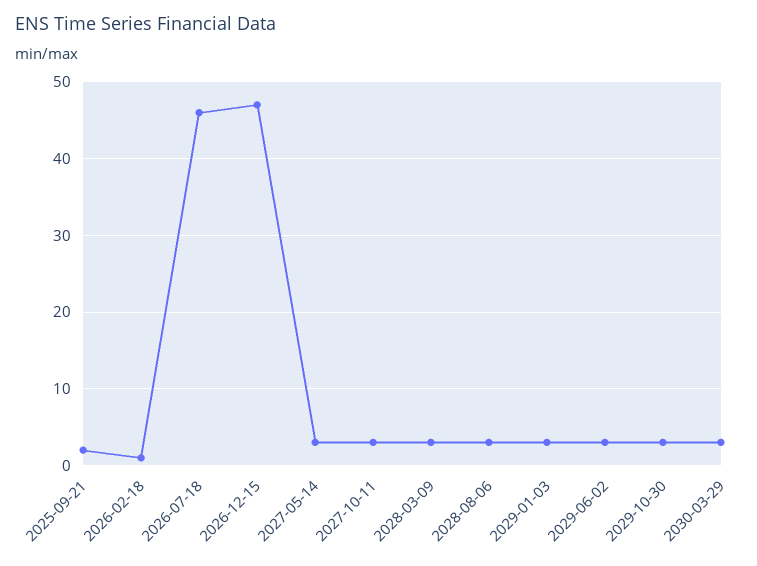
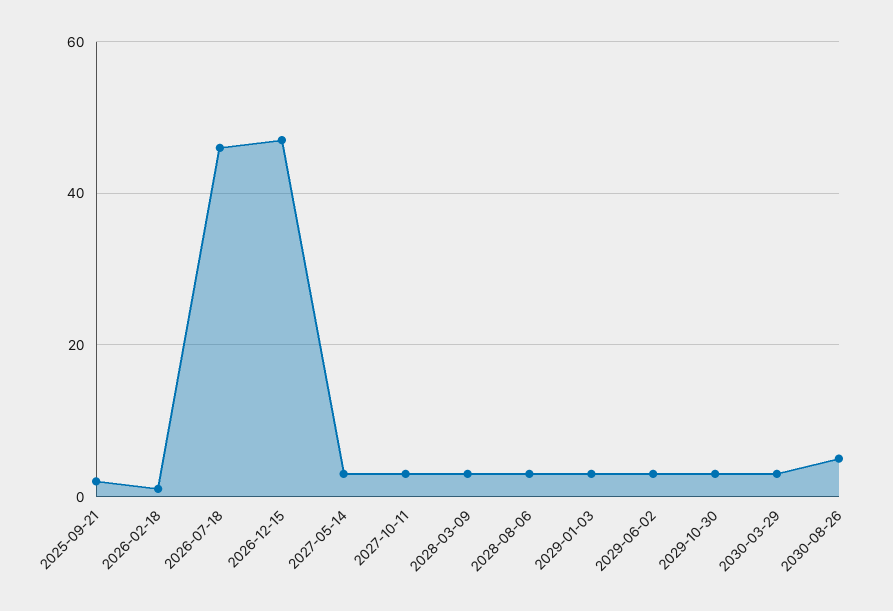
2030-08-26: none -> 5

